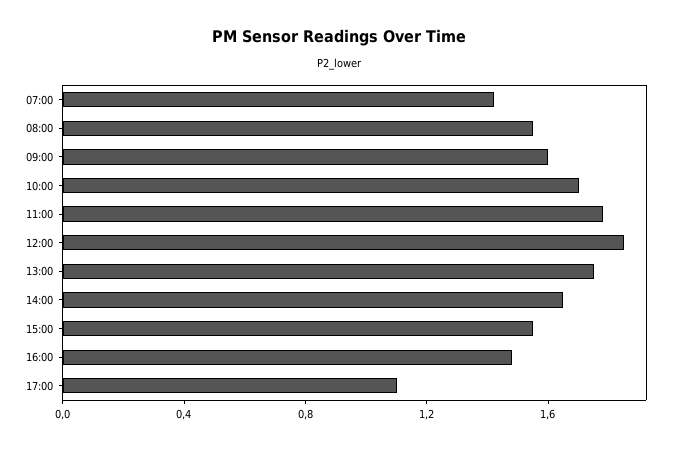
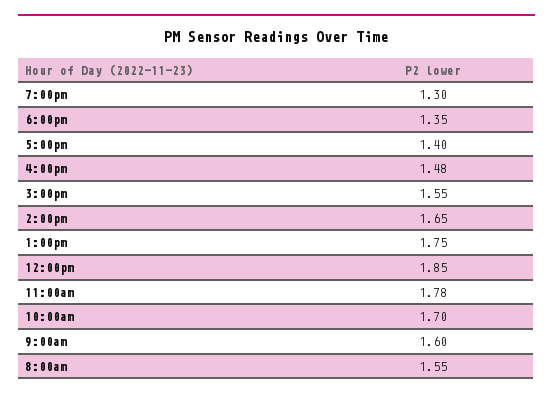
07:00: 1.4 -> none
17:00: 1.1 -> 1.4
7:00pm: none -> 1.3
6:00pm: none -> 1.35

